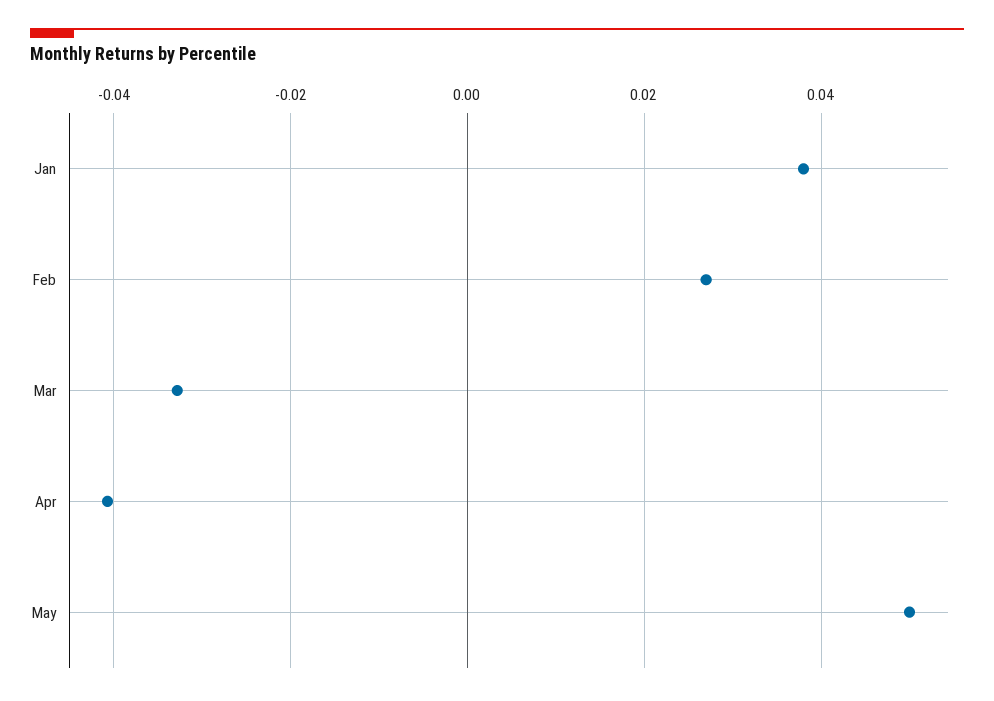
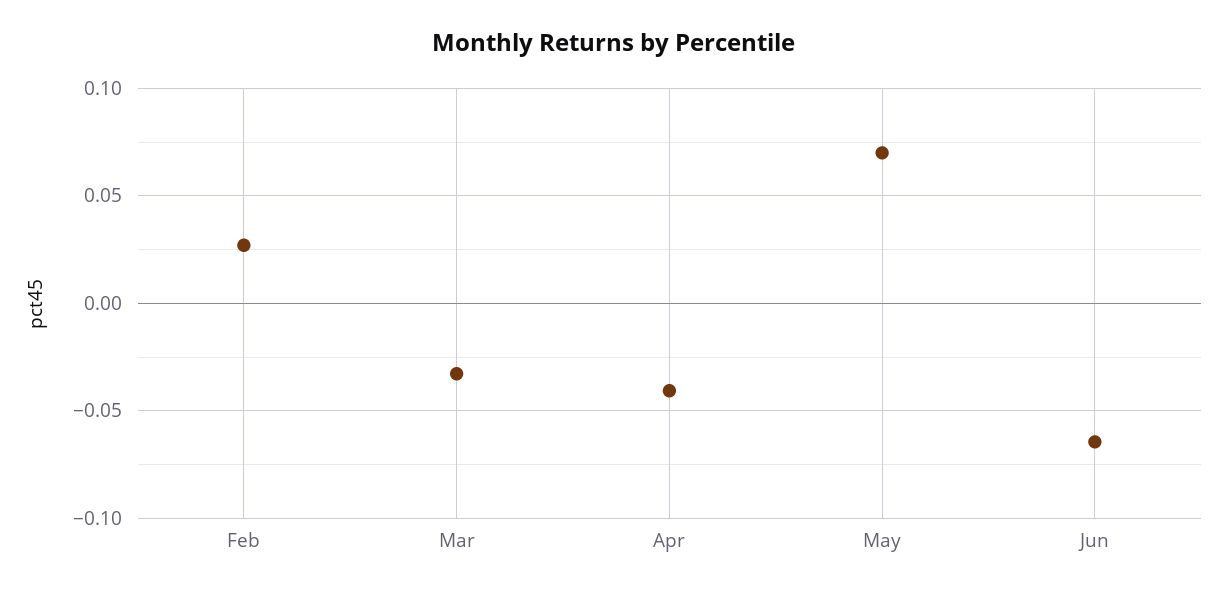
Jan: 0.038 -> none
May: 0.05 -> 0.07
Jun: none -> -0.065

